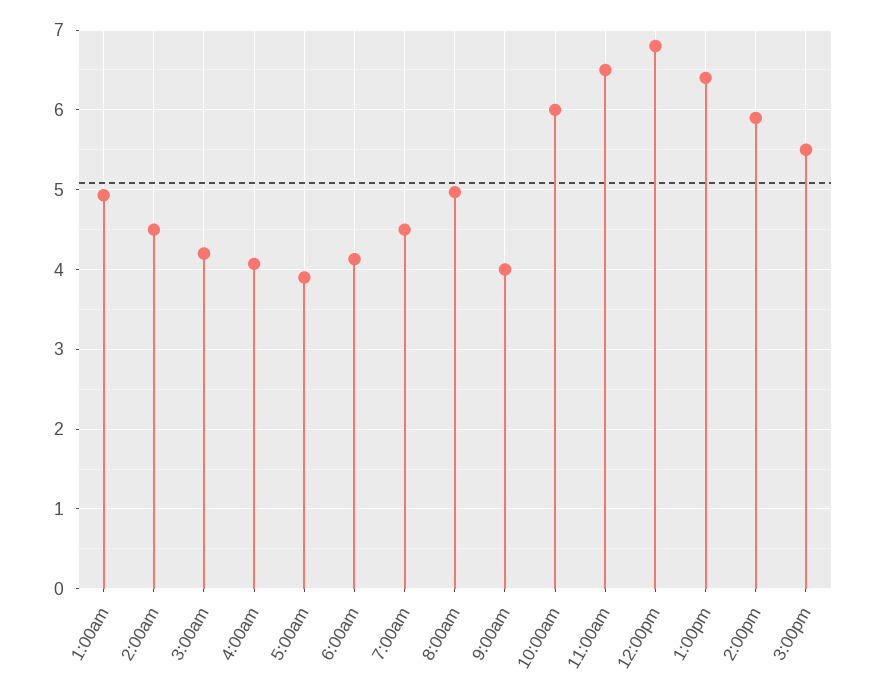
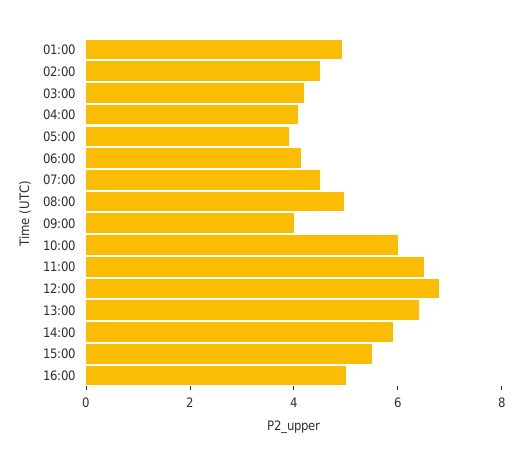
16:00: none -> 5

